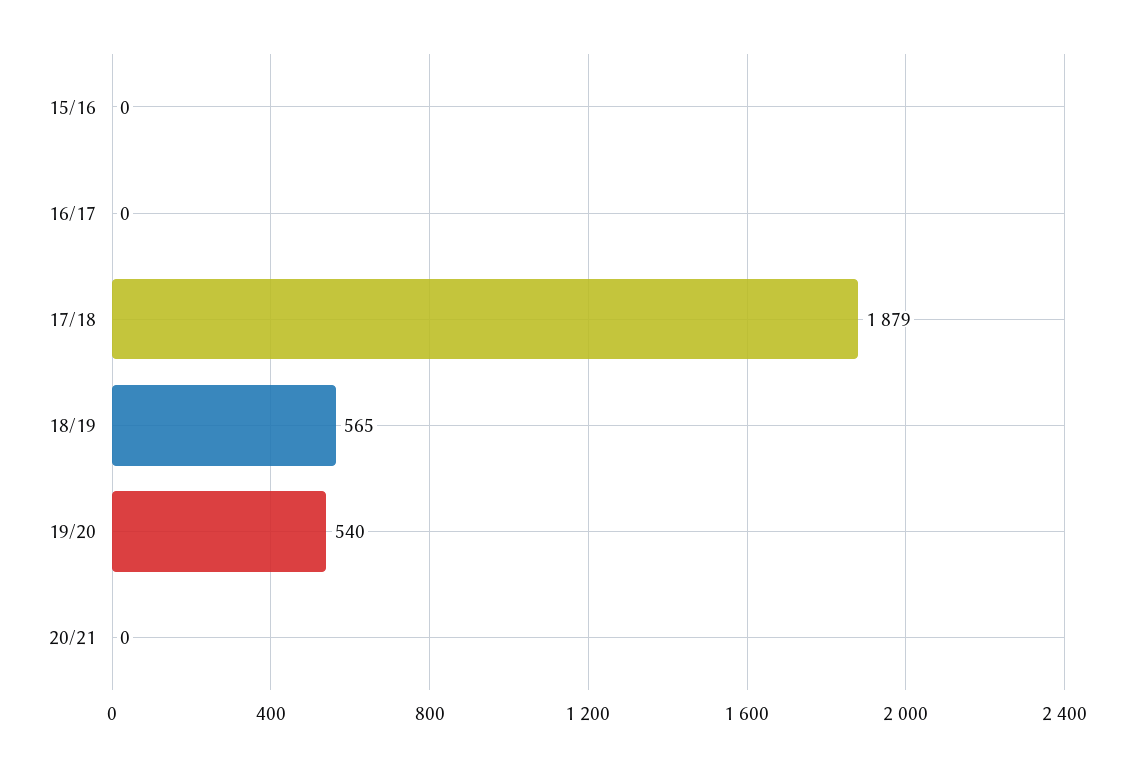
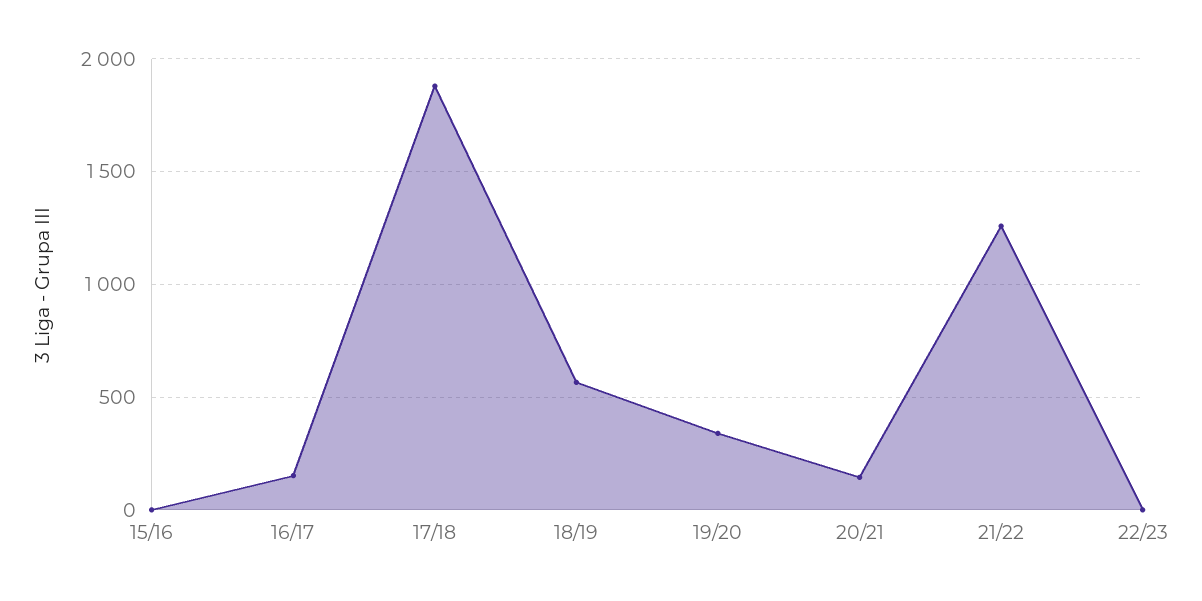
16/17: 0 -> 150
19/20: 540 -> 350
20/21: 0 -> 150
21/22: none -> 1250
22/23: none -> 0

